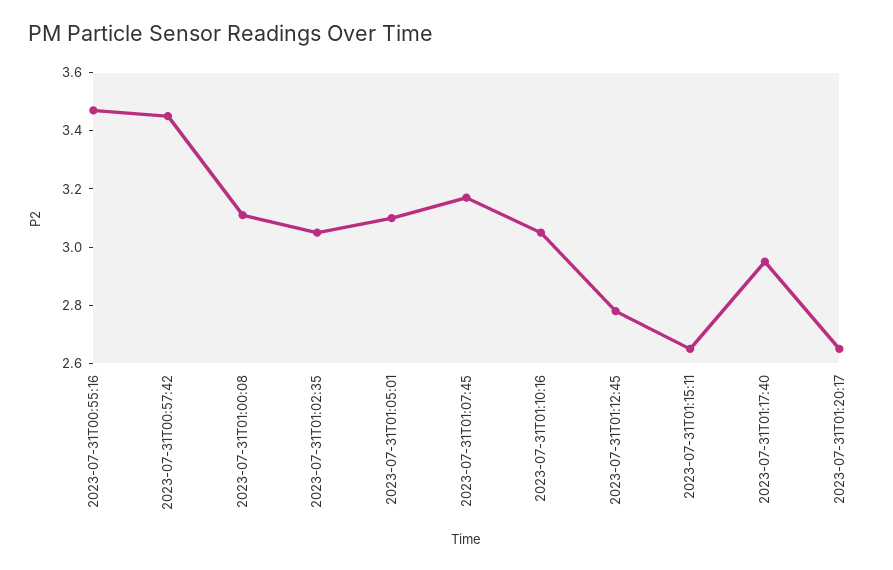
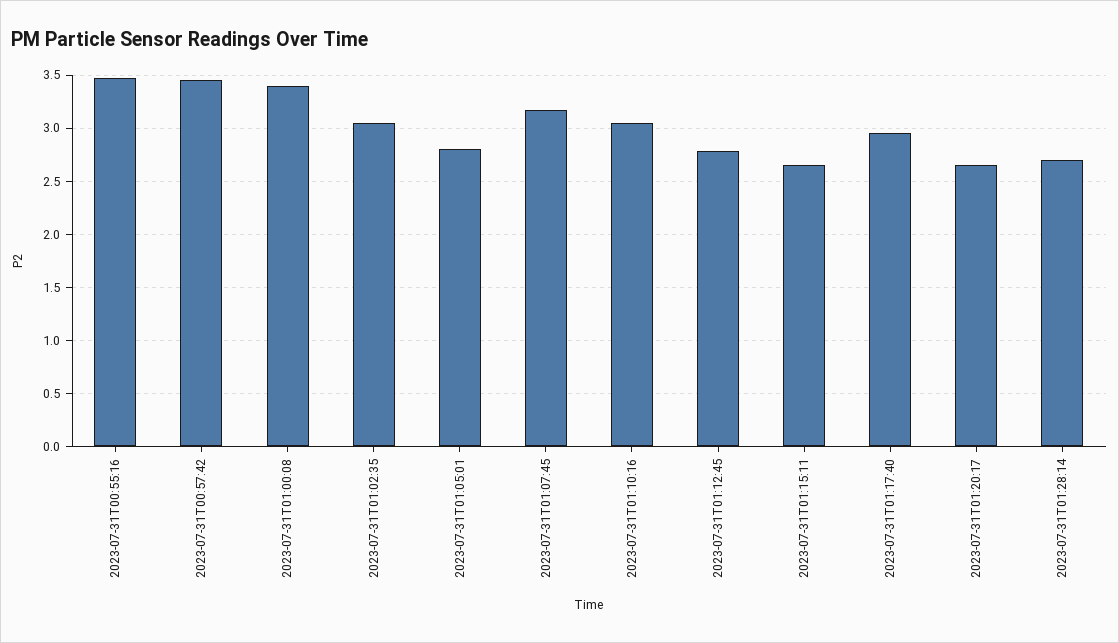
2023-07-31T01:00:08: 3.1 -> 3.4
2023-07-31T01:05:01: 3.1 -> 2.8
2023-07-31T01:28:14: none -> 2.7

